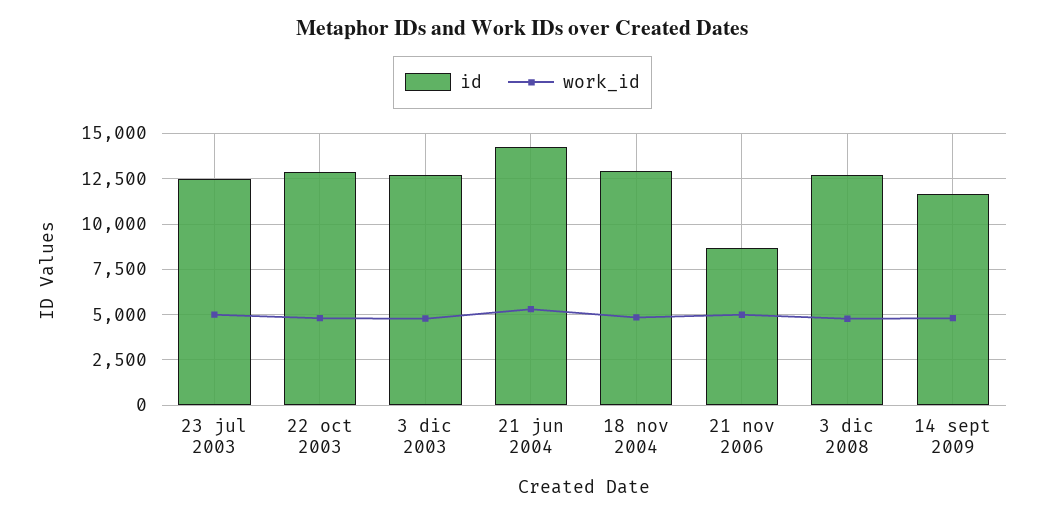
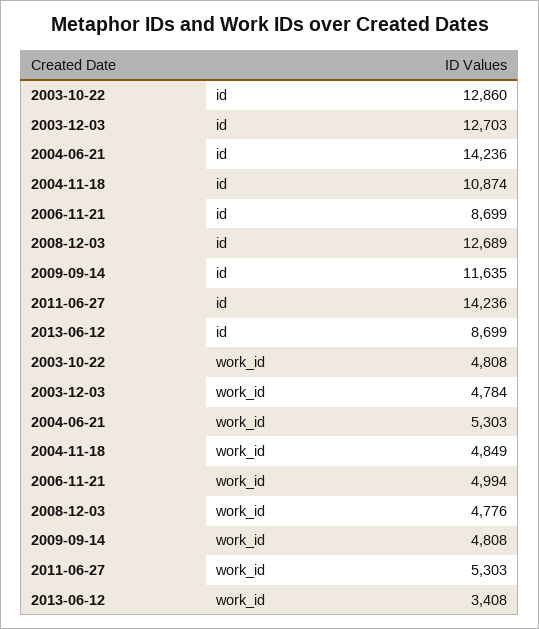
id, 23 jul 2003: 12500 -> none
work_id, 23 jul 2003: 5000 -> none
id, 18 nov 2004: 13000 -> 10874
id, 2011-06-27: none -> 14236
id, 2013-06-12: none -> 8699
work_id, 2011-06-27: none -> 5303
work_id, 2013-06-12: none -> 3408

